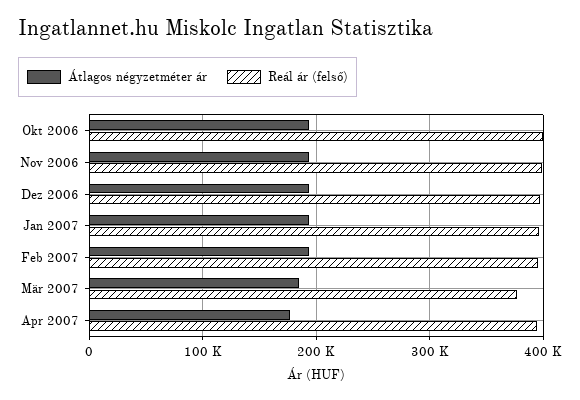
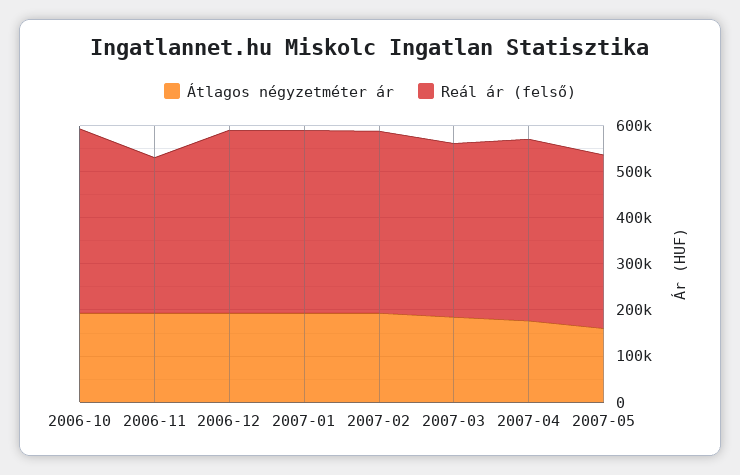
Reál ár (felső), Nov 2006: 400000 -> 340000
Átlagos négyzetméter ár, 2007-05: none -> 160000
Reál ár (felső), 2007-05: none -> 380000

